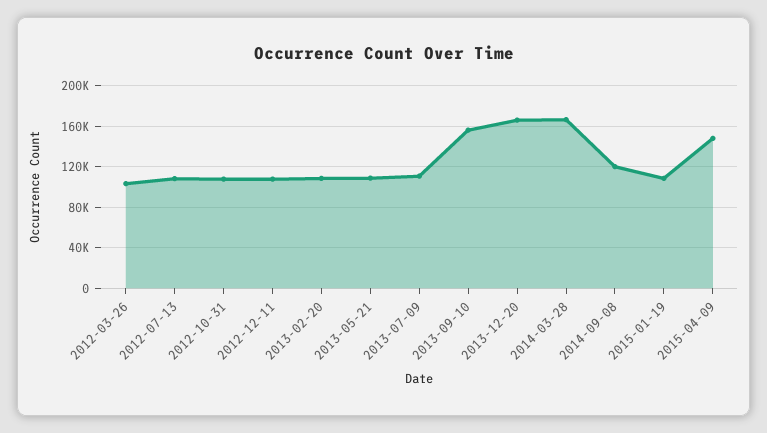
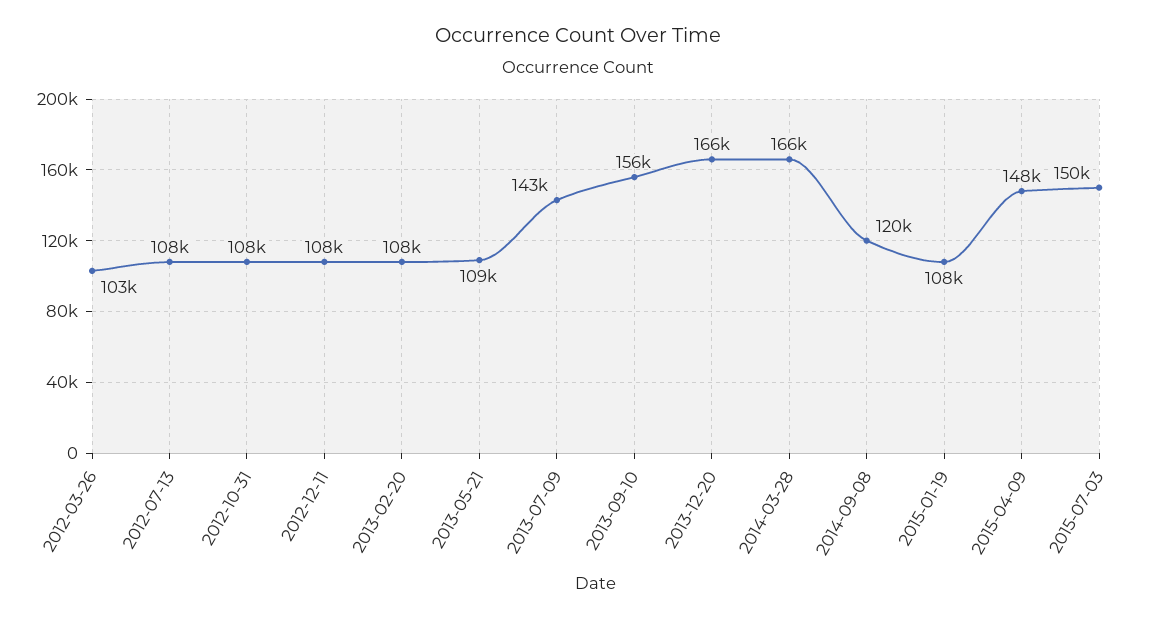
2013-07-09: 110000 -> 143000
2015-07-03: none -> 150000

